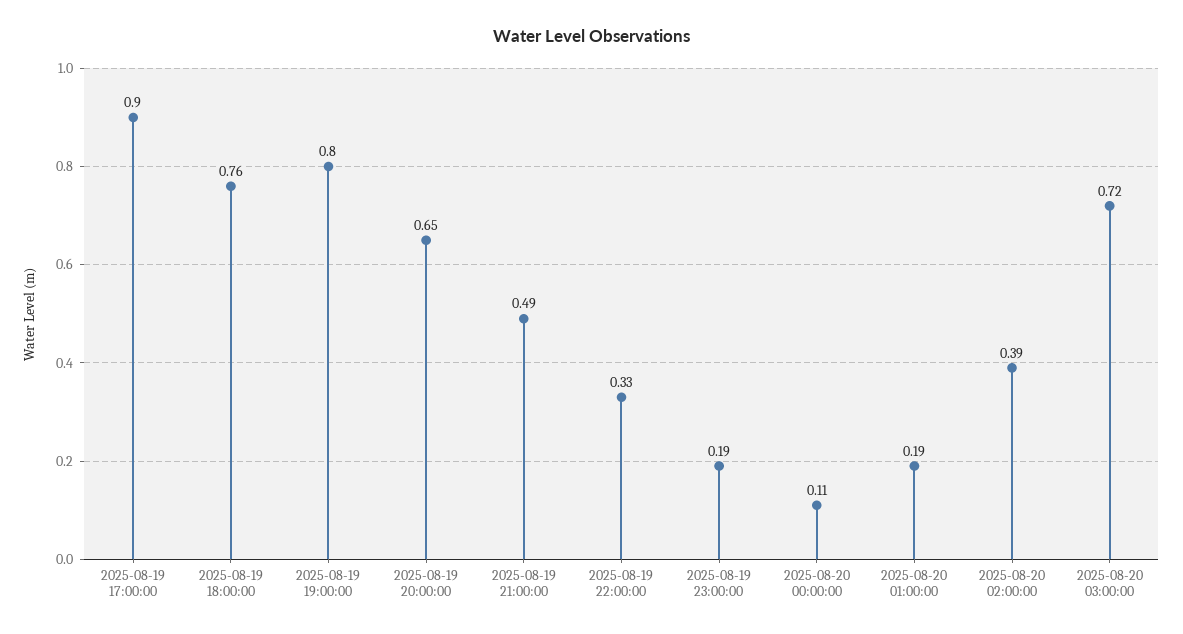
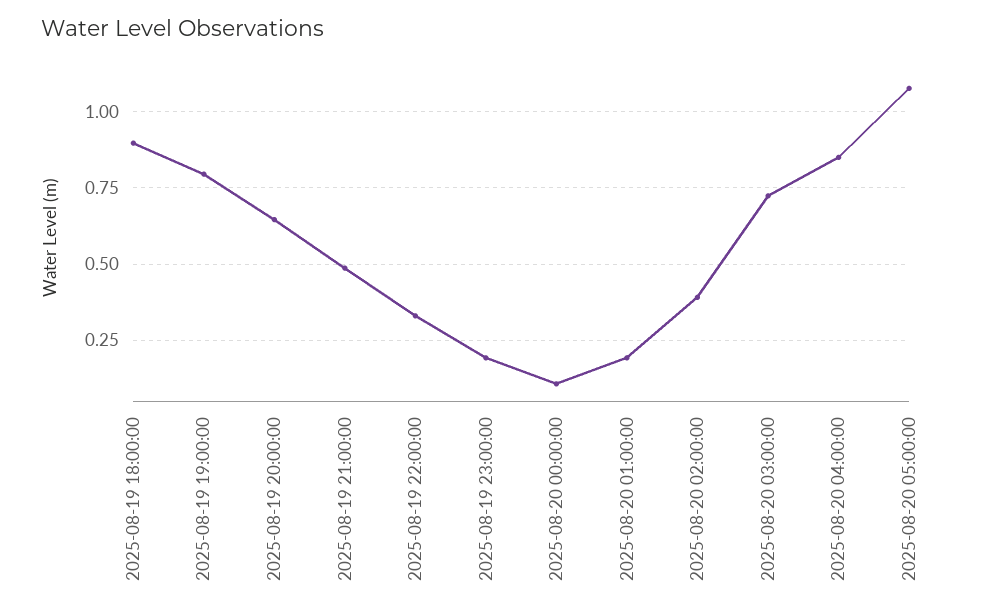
2025-08-19 17:00:00: 0.9 -> none
2025-08-19 18:00:00: 0.76 -> 0.9
2025-08-20 04:00:00: none -> 0.85
2025-08-20 05:00:00: none -> 1.075

